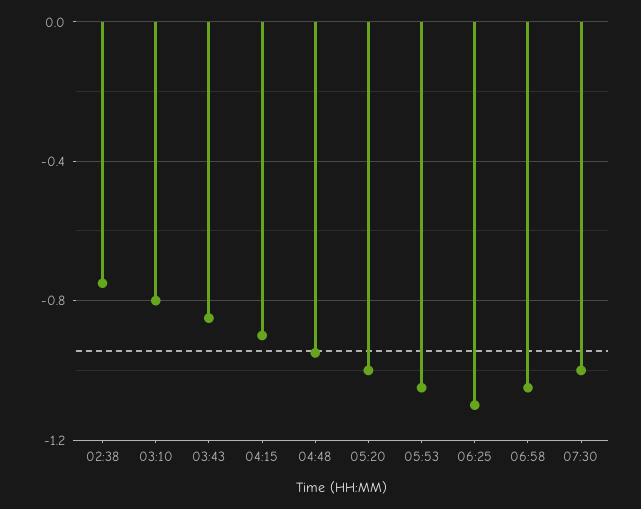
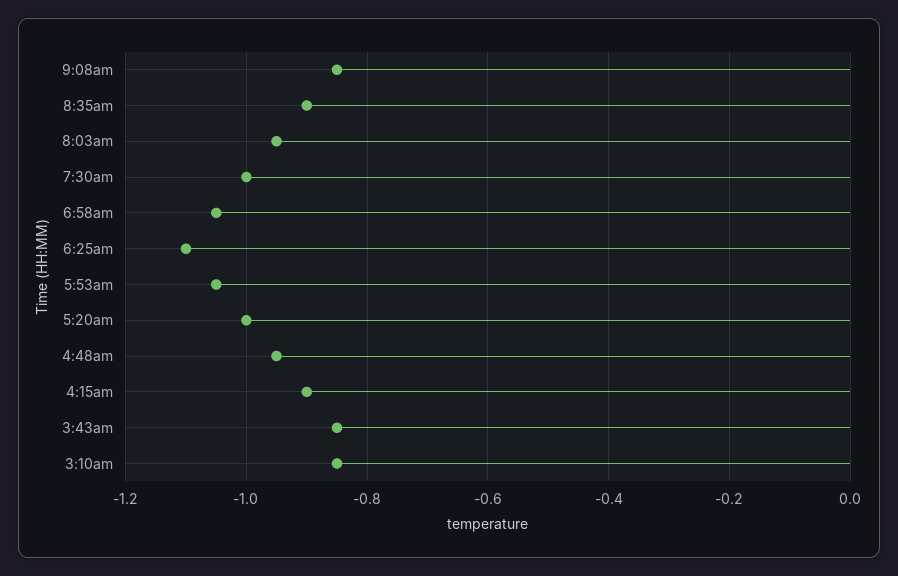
02:38: -0.75 -> none
03:10: -0.8 -> -0.85
9:08am: none -> -0.85
8:35am: none -> -0.9
8:03am: none -> -0.95

